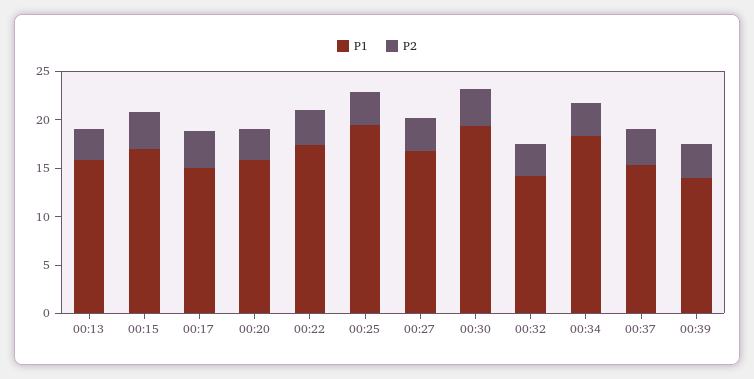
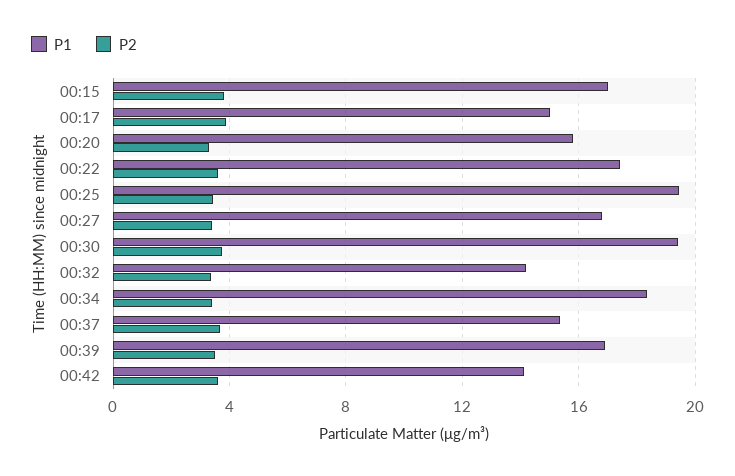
P1, 00:13: 16 -> none
P2, 00:13: 3 -> none
P1, 00:39: 14 -> 17
P1, 00:42: none -> 14
P2, 00:42: none -> 3.5

